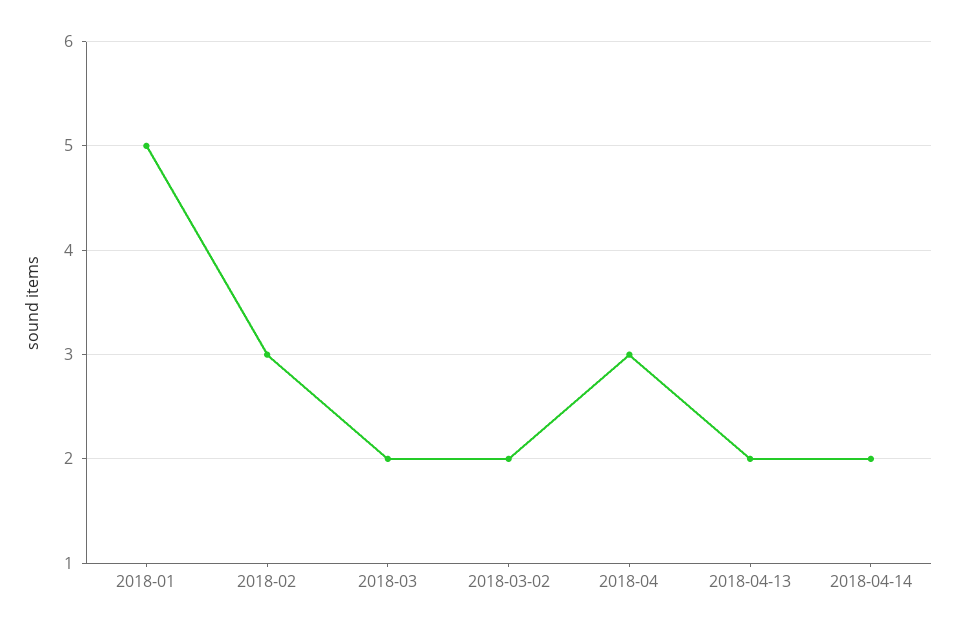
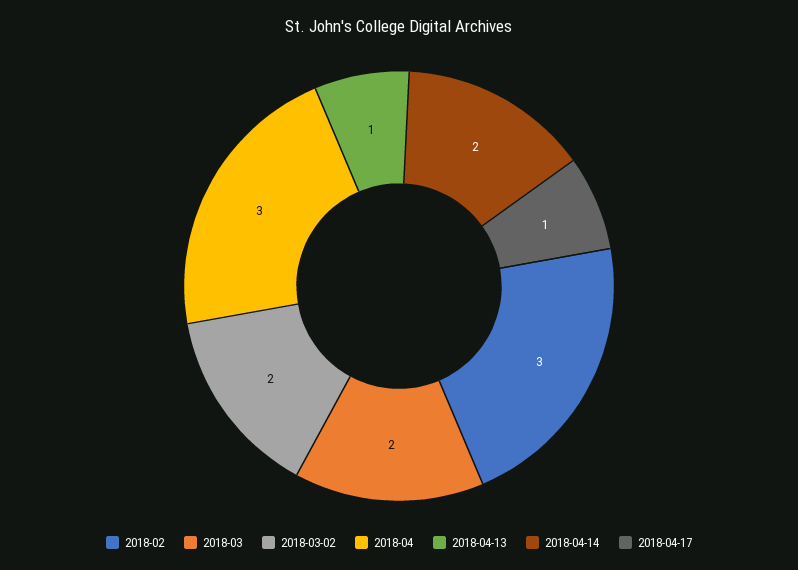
2018-01: 5 -> none
2018-04-13: 2 -> 1
2018-04-17: none -> 1

